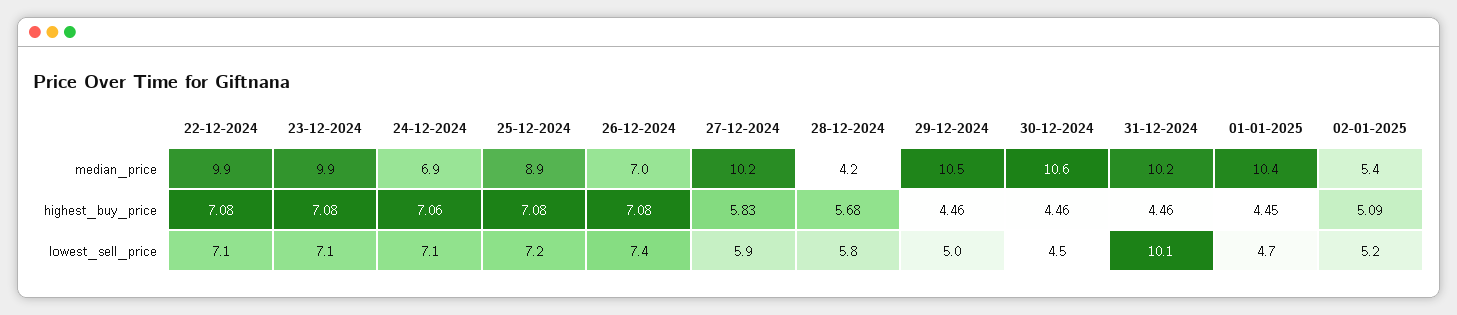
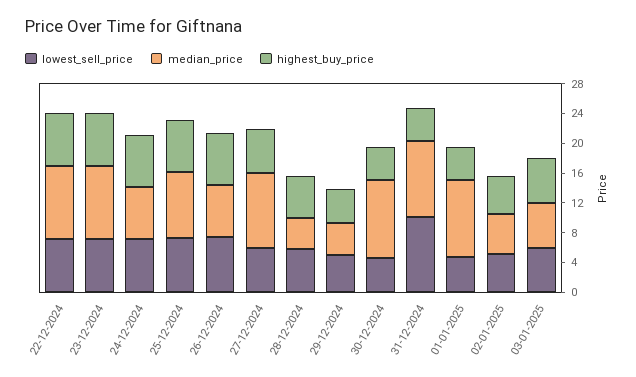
median_price, 29-12-2024: 10.5 -> 4
lowest_sell_price, 03-01-2025: none -> 6
median_price, 03-01-2025: none -> 6
highest_buy_price, 03-01-2025: none -> 6

